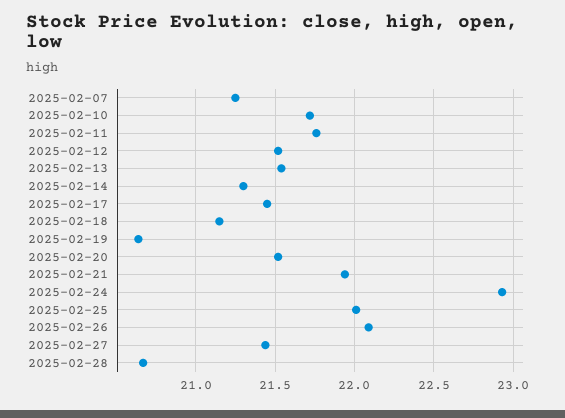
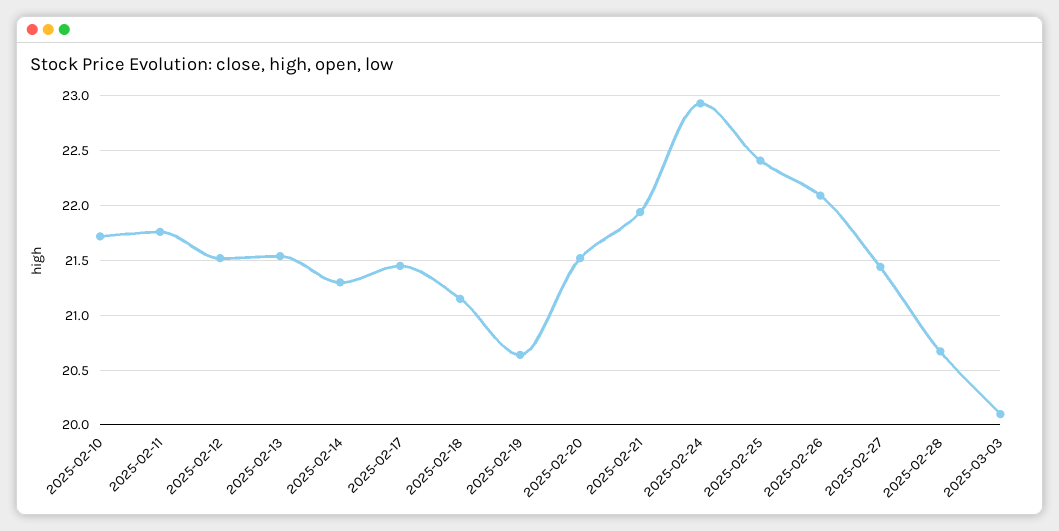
2025-02-07: 21.25 -> none
2025-02-25: 22 -> 22.4
2025-03-03: none -> 20.1

